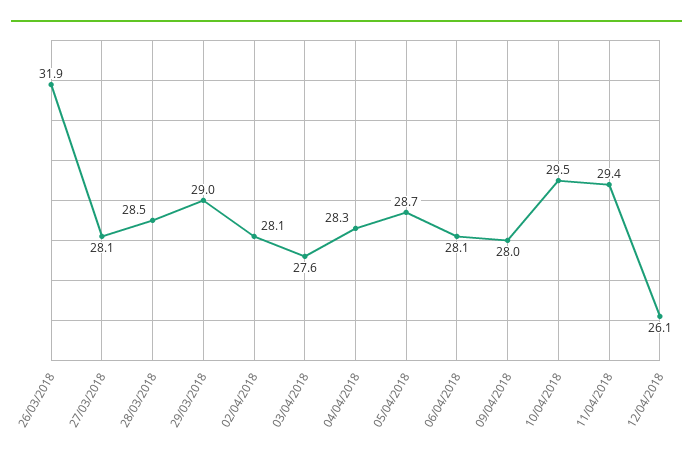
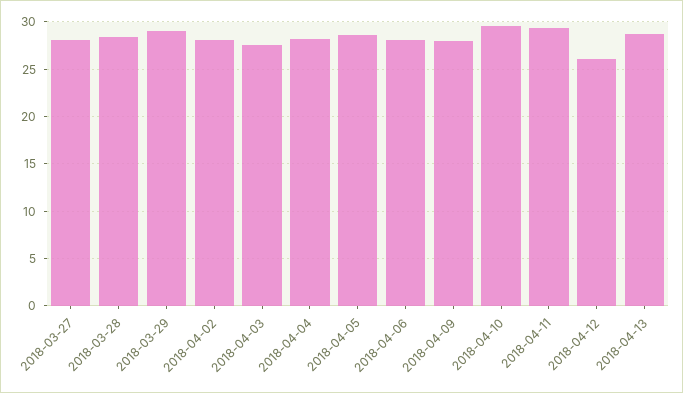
26/03/2018: 31.9 -> none
2018-04-13: none -> 29

